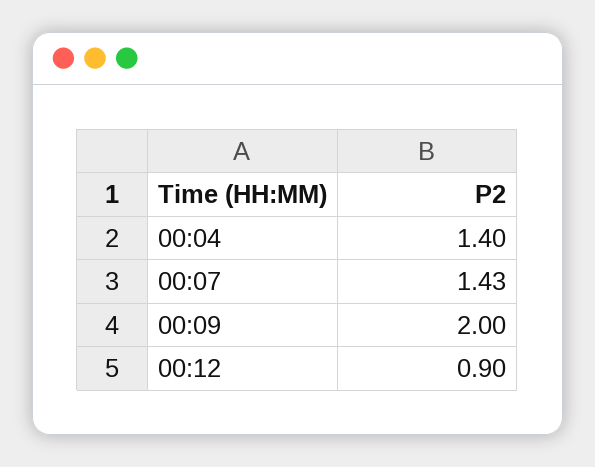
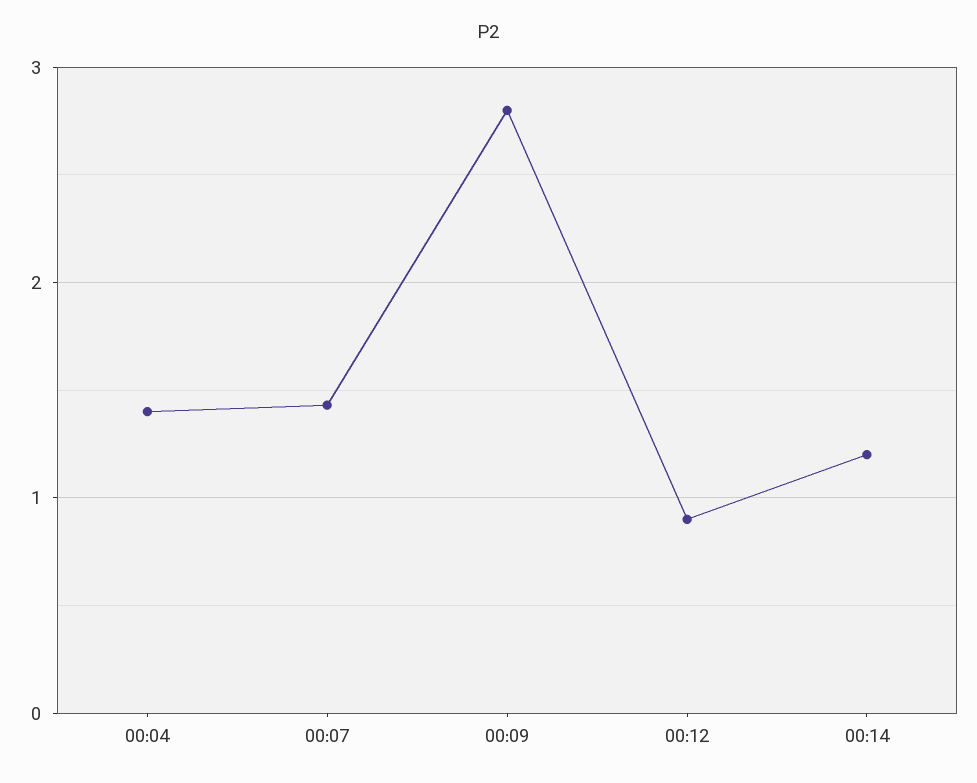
00:09: 2 -> 2.8
00:14: none -> 1.2

